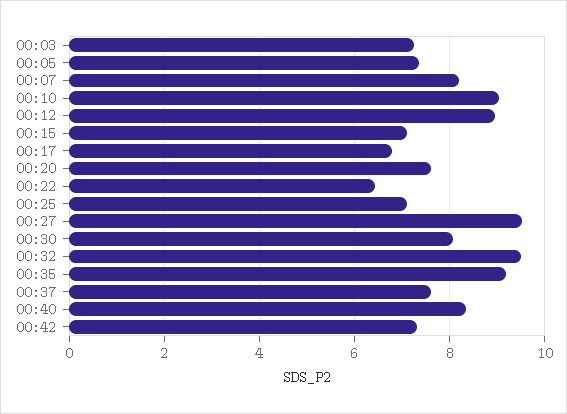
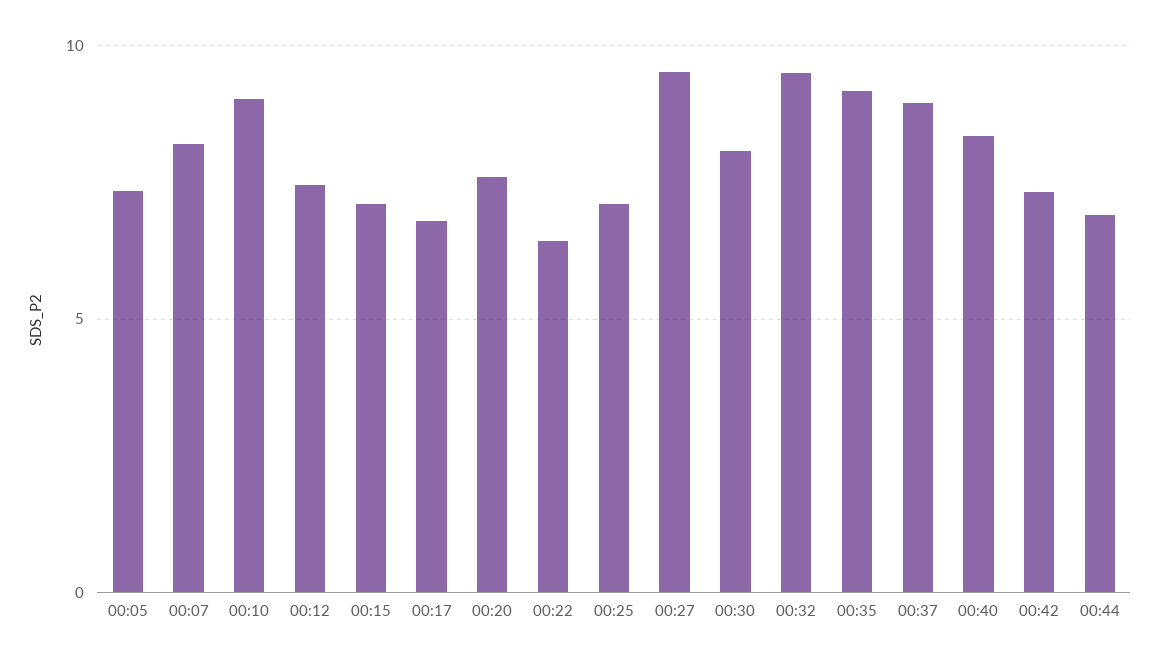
00:03: 7.2 -> none
00:12: 9 -> 7.5
00:37: 7.6 -> 9
00:44: none -> 7

